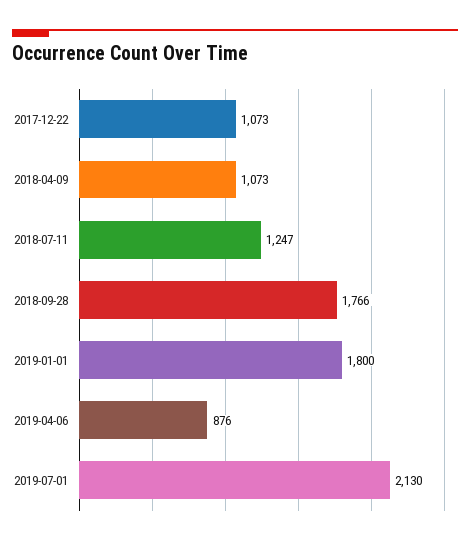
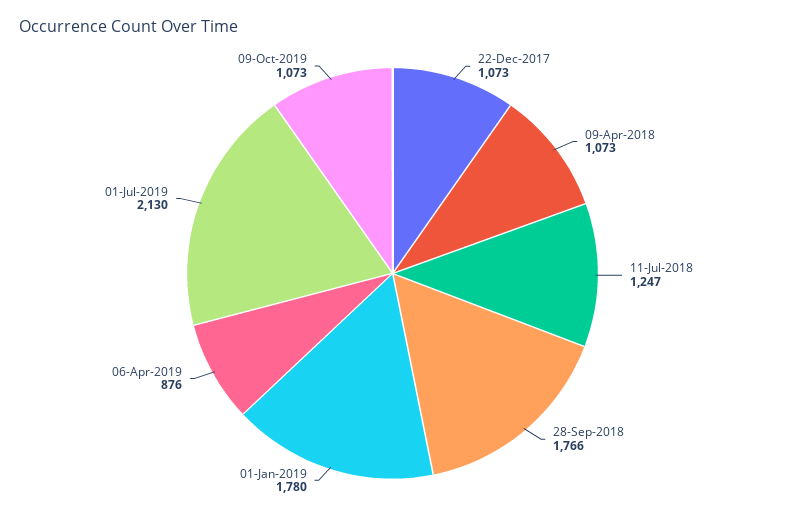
2019-01-01: 1800 -> 1780
09-Oct-2019: none -> 1073

